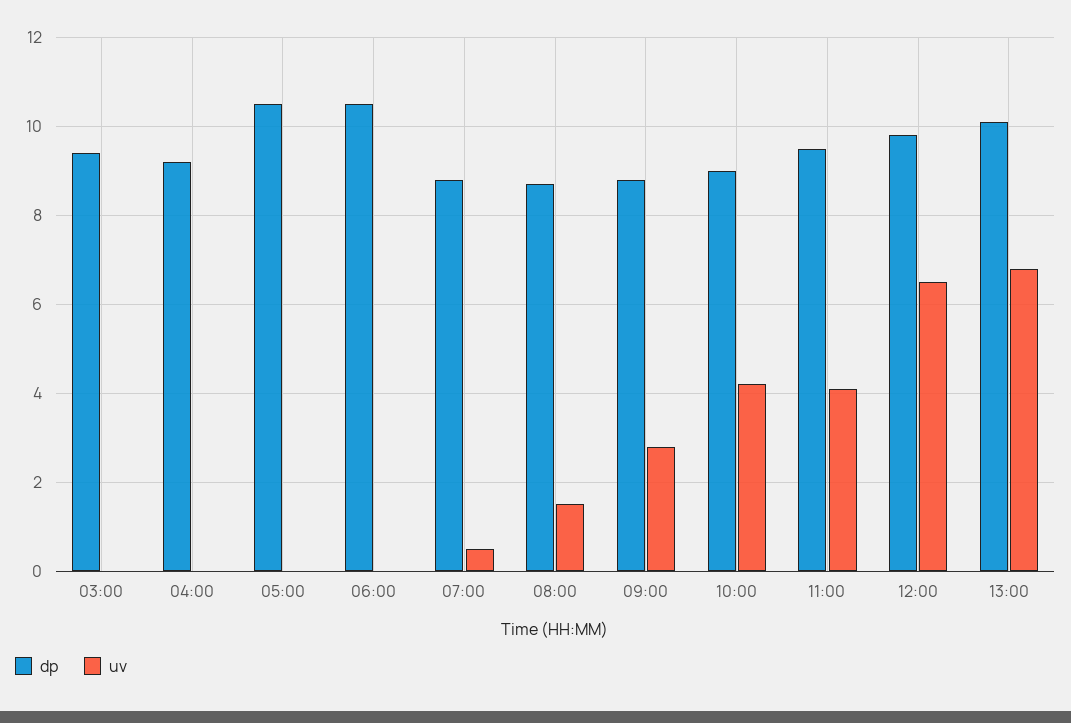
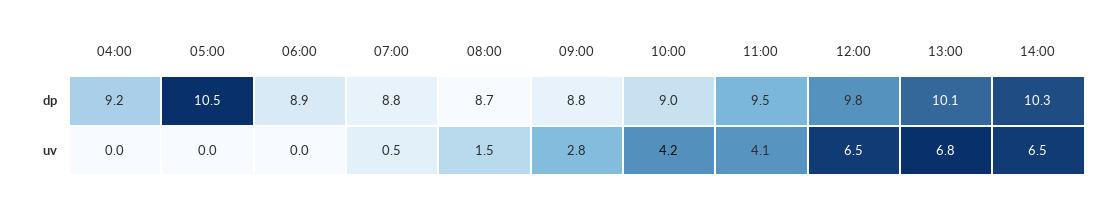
dp, 03:00: 9.5 -> none
uv, 03:00: 0 -> none
dp, 06:00: 10.5 -> 8.9
dp, 14:00: none -> 10.3
uv, 14:00: none -> 6.5

